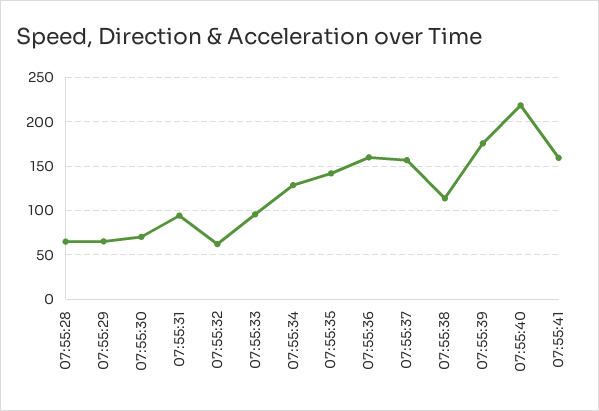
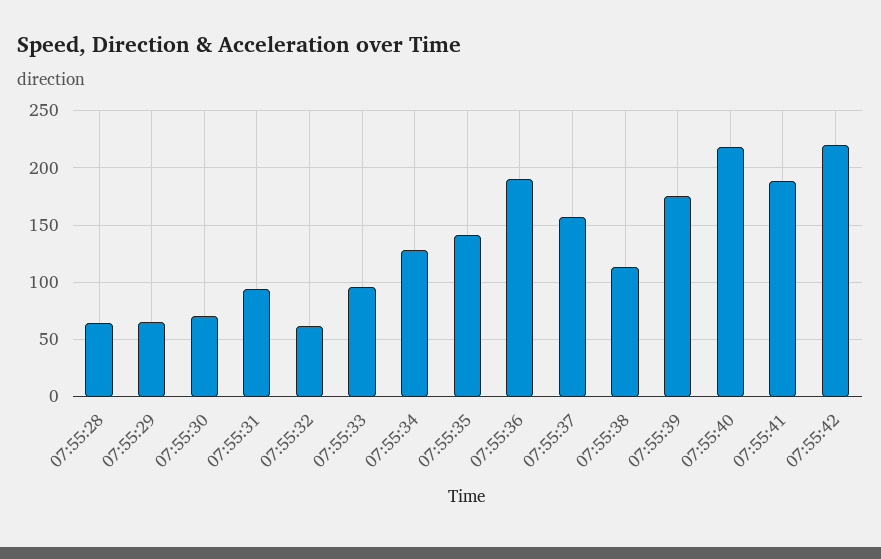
07:55:36: 160 -> 190
07:55:41: 160 -> 190
07:55:42: none -> 220

